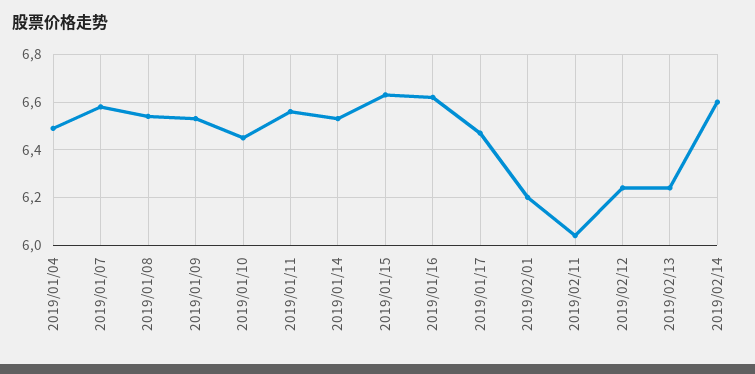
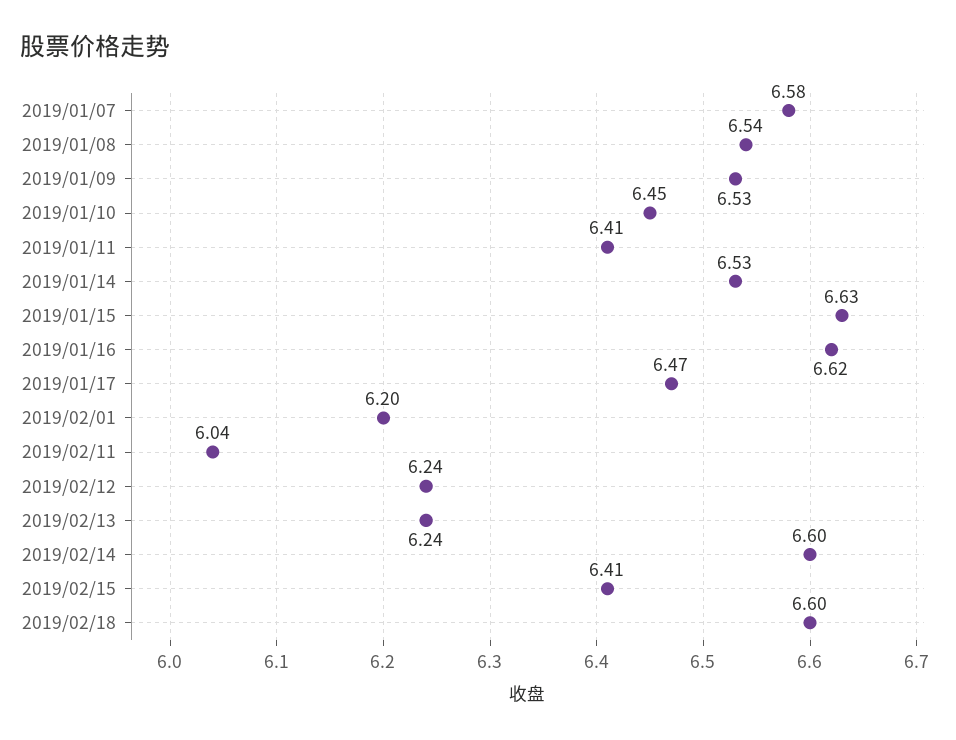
2019/01/04: 6.5 -> none
2019/01/11: 6.55 -> 6.41
2019/02/15: none -> 6.41
2019/02/18: none -> 6.6

